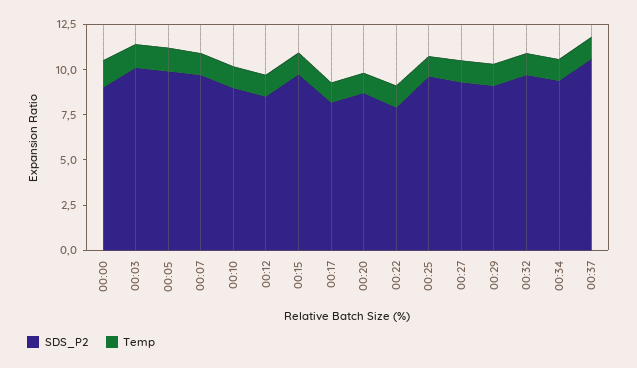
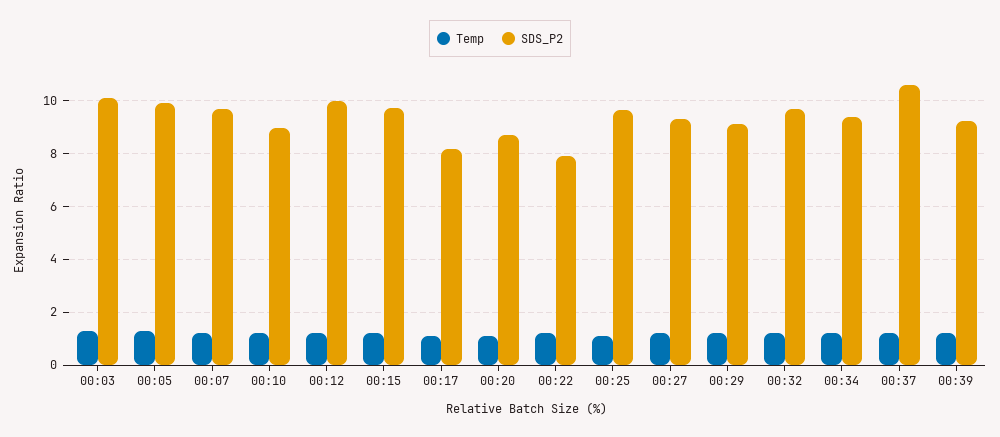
SDS_P2, 00:00: 9 -> none
Temp, 00:00: 1.5 -> none
SDS_P2, 00:12: 8.5 -> 10
Temp, 00:39: none -> 1.25
SDS_P2, 00:39: none -> 9.25

